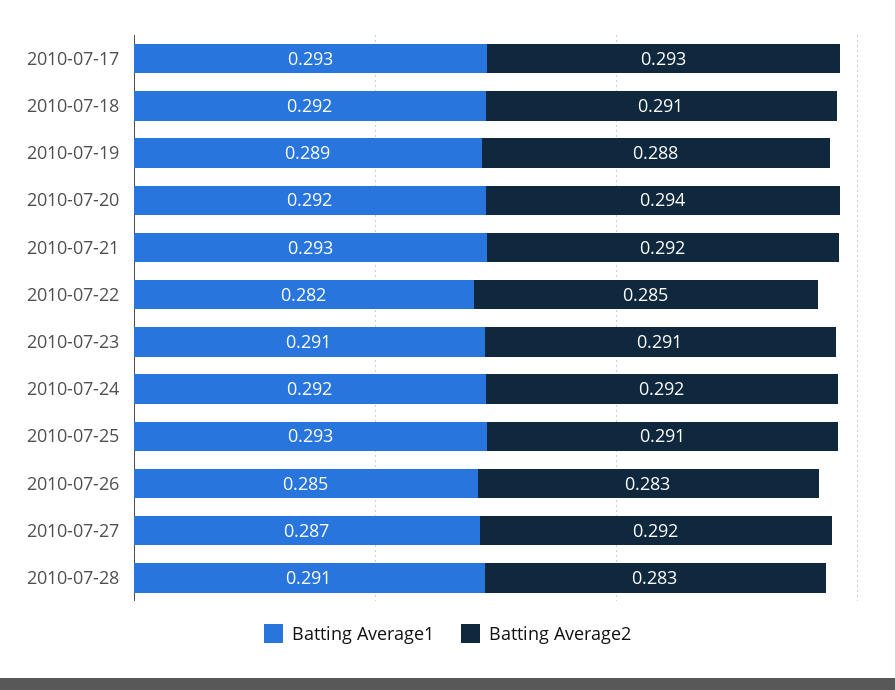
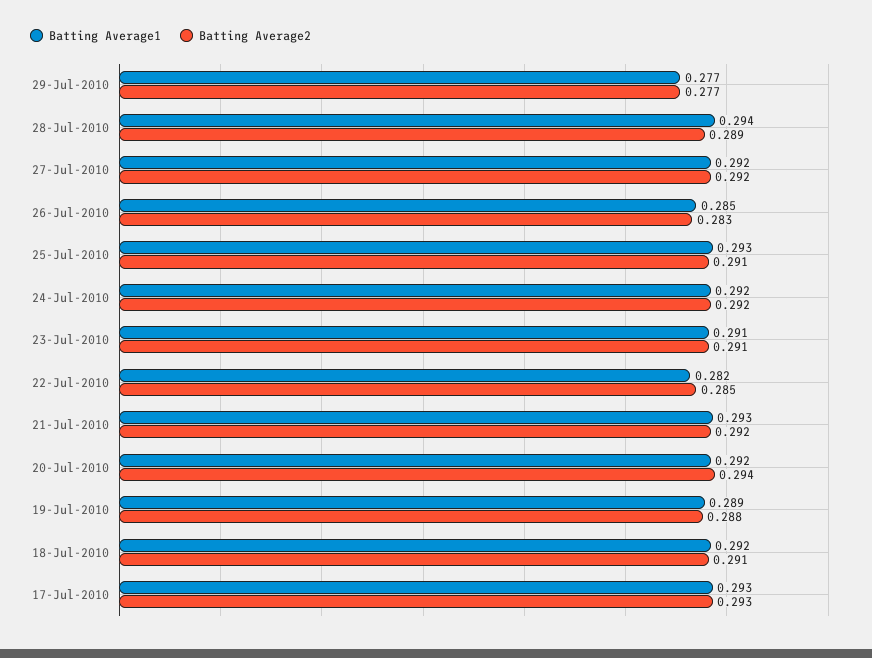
Batting Average1, 2010-07-27: 0.287 -> 0.292
Batting Average1, 2010-07-28: 0.291 -> 0.294
Batting Average2, 2010-07-28: 0.283 -> 0.289
Batting Average1, 29-Jul-2010: none -> 0.277
Batting Average2, 29-Jul-2010: none -> 0.277

